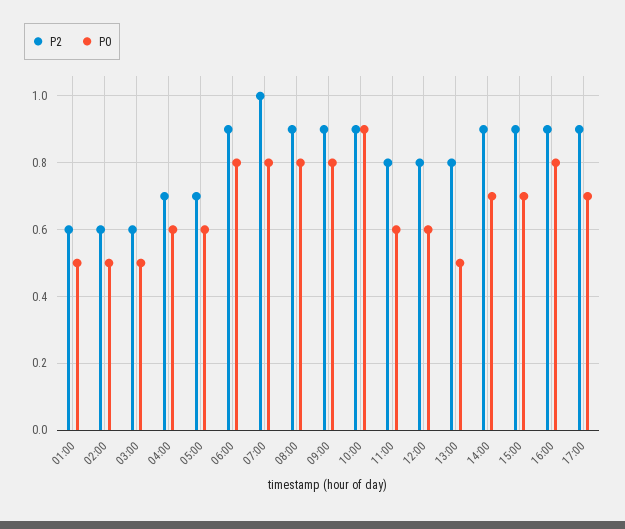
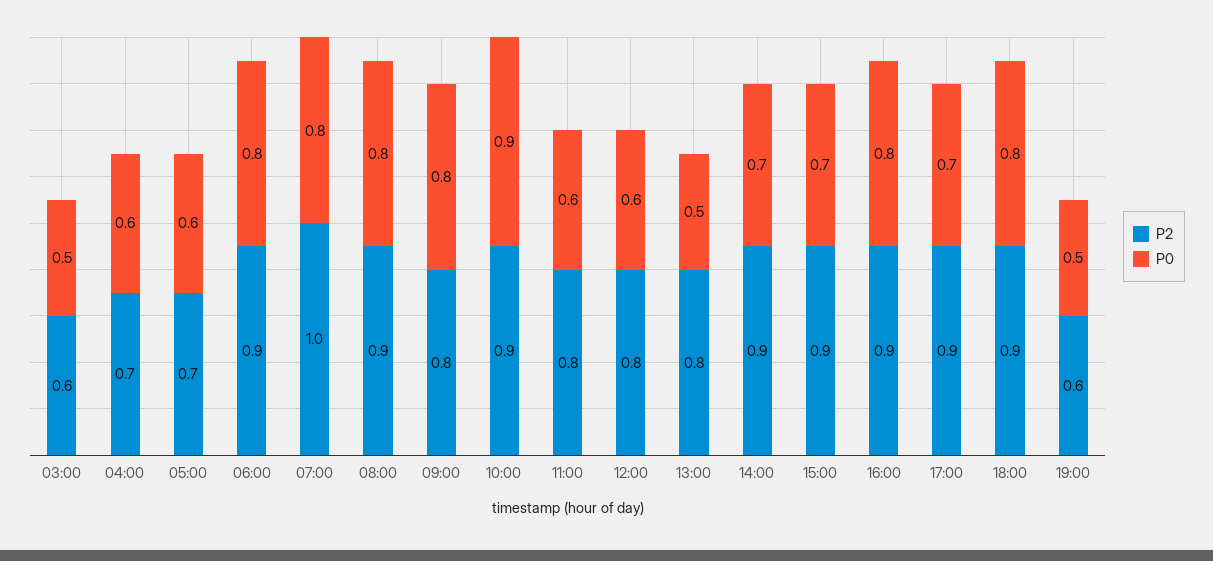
P2, 01:00: 0.6 -> none
P0, 01:00: 0.5 -> none
P2, 02:00: 0.6 -> none
P0, 02:00: 0.5 -> none
P2, 09:00: 0.9 -> 0.8
P2, 18:00: none -> 0.9
P0, 18:00: none -> 0.8
P2, 19:00: none -> 0.6
P0, 19:00: none -> 0.5

